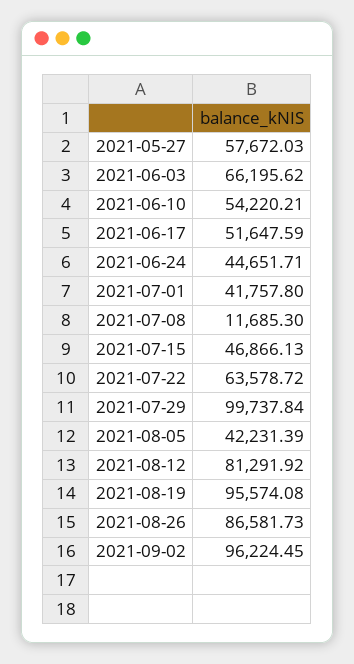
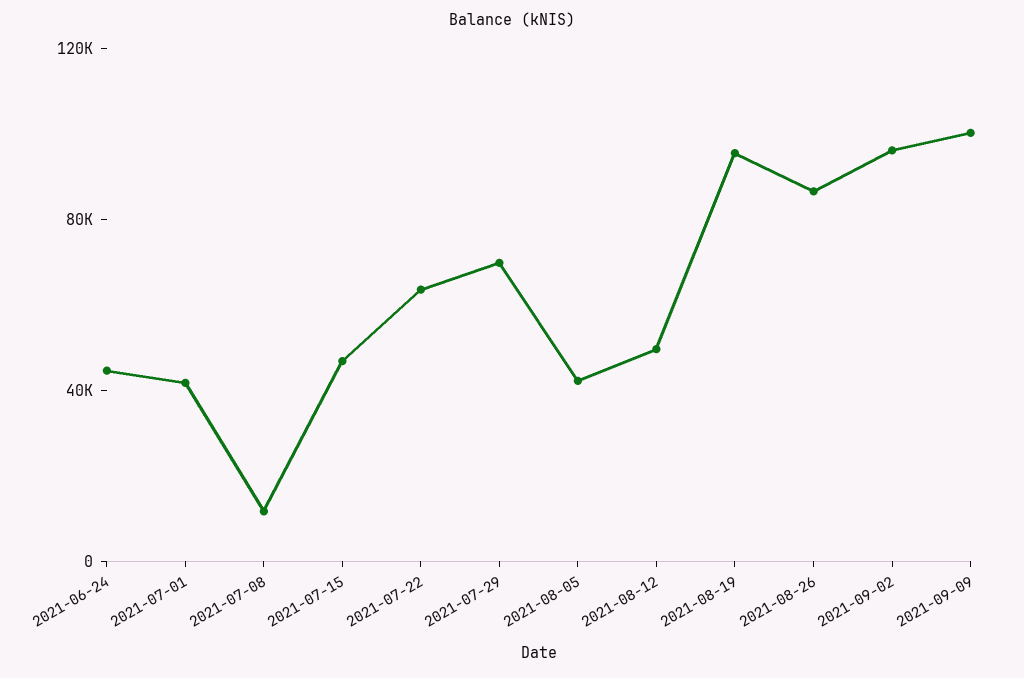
2021-05-27: 57672.03 -> none
2021-06-03: 66195.62 -> none
2021-06-10: 54220.21 -> none
2021-06-17: 51647.59 -> none
2021-07-29: 99737.84 -> 70000
2021-08-12: 81291.92 -> 50000
2021-09-09: none -> 100000

